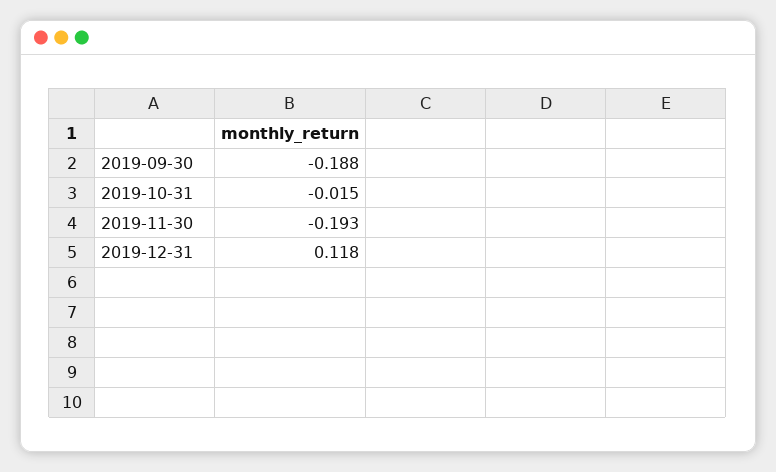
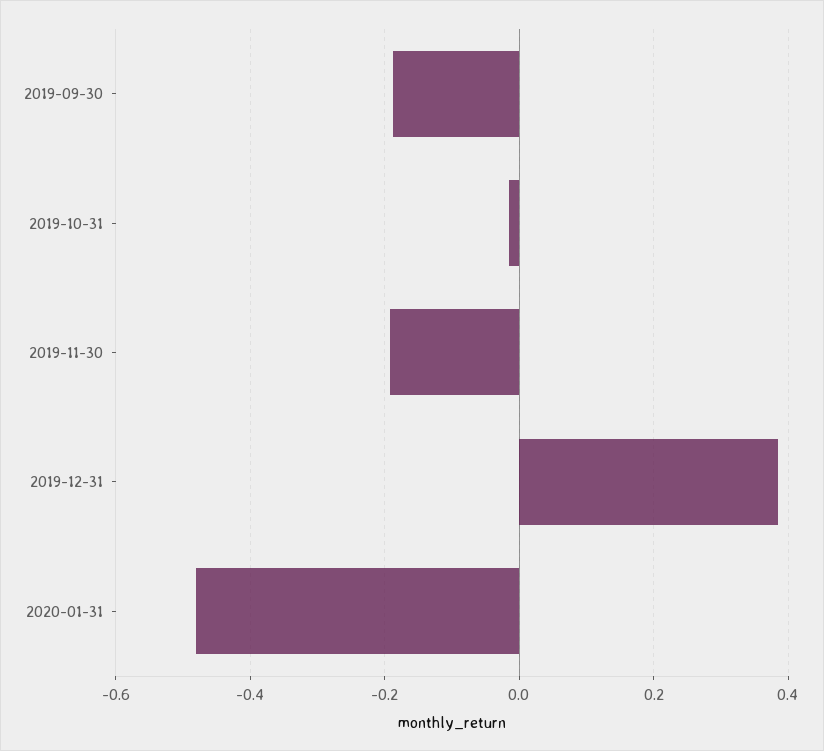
2019-12-31: 0.118 -> 0.38
2020-01-31: none -> -0.48

